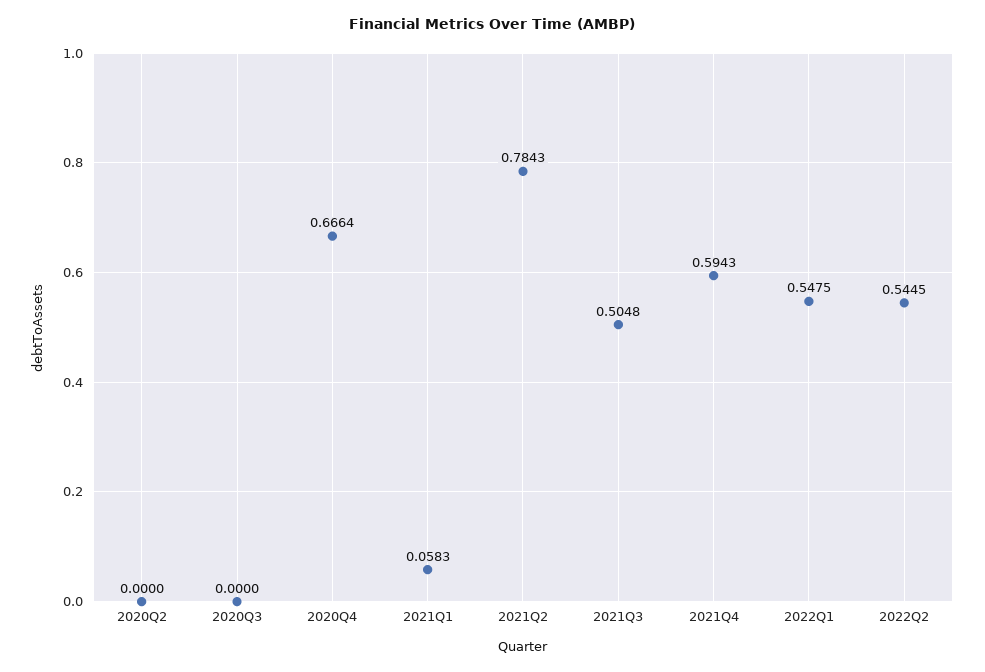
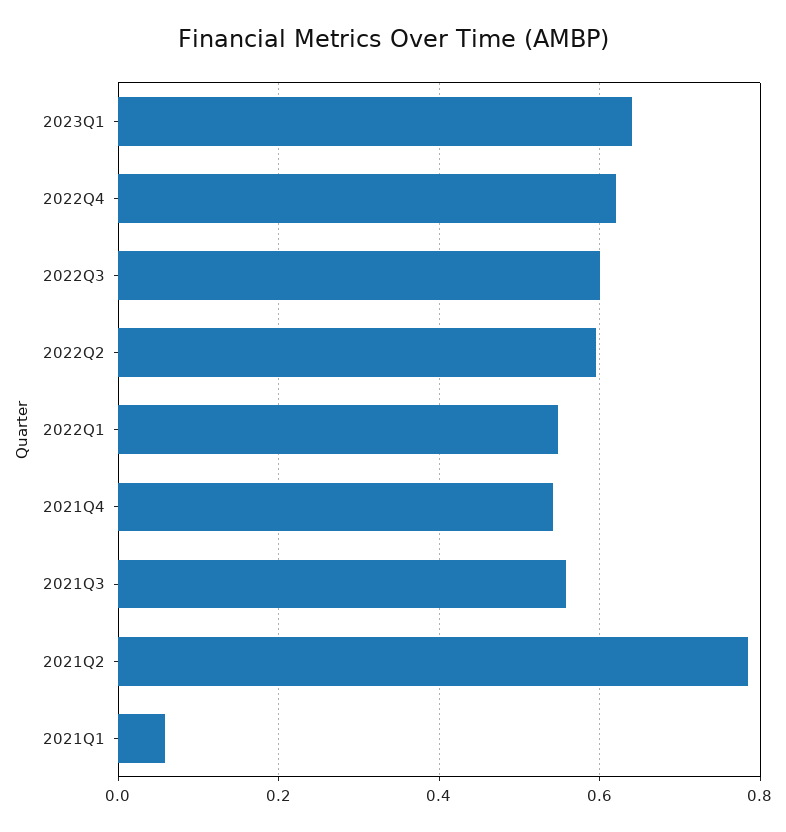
2020Q2: 0 -> none
2020Q3: 0 -> none
2020Q4: 0.6664 -> none
2021Q3: 0.5048 -> 0.56
2021Q4: 0.5943 -> 0.54
2022Q2: 0.5445 -> 0.6
2023Q1: none -> 0.64
2022Q4: none -> 0.62
2022Q3: none -> 0.6

